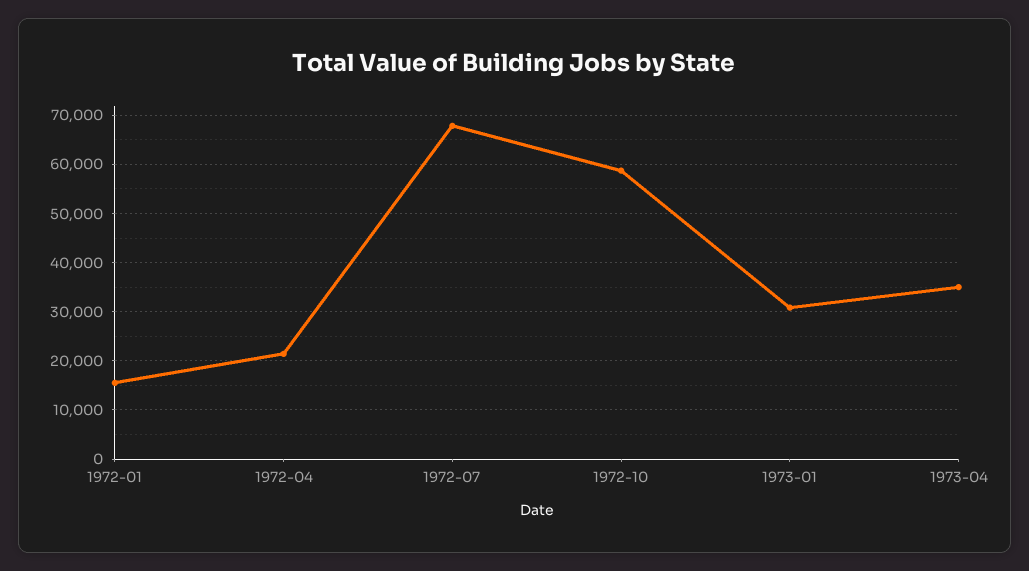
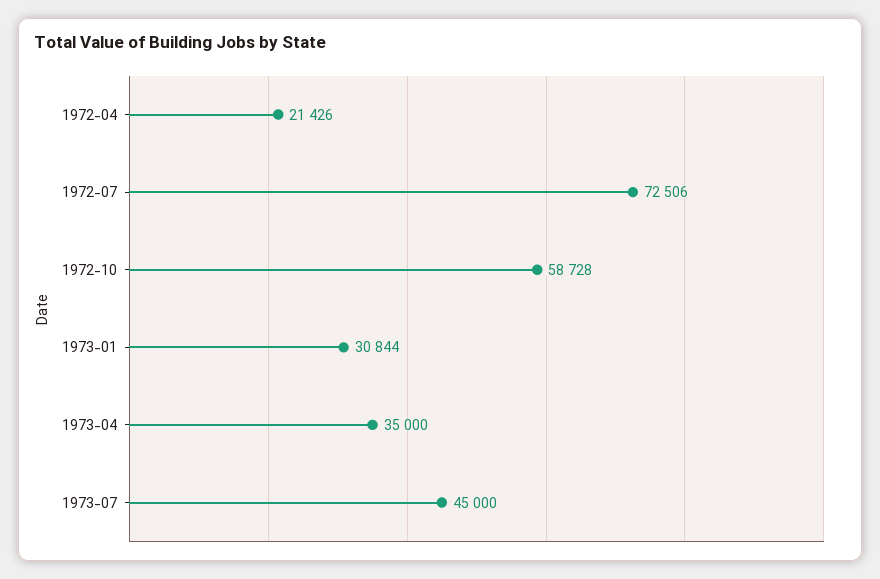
1972-01: 16000 -> none
1972-07: 68000 -> 72506
1973-07: none -> 45000

